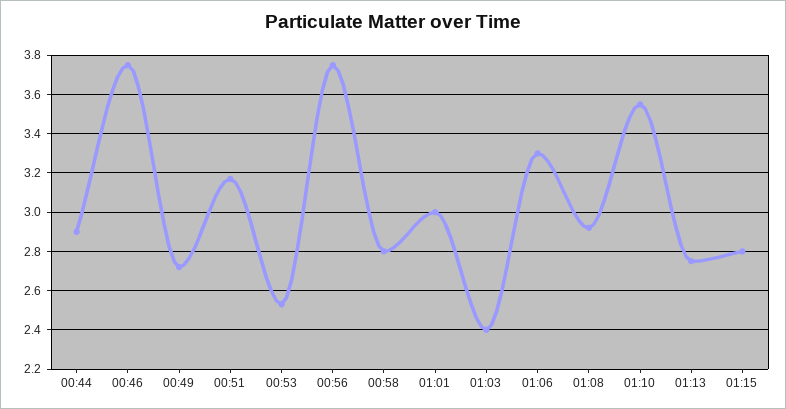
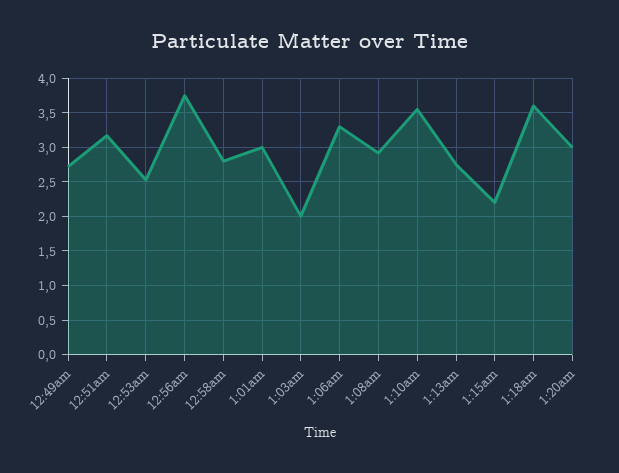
00:44: 2.9 -> none
00:46: 3.75 -> none
01:03: 2.4 -> 2
01:15: 2.8 -> 2.2
1:18am: none -> 3.6
1:20am: none -> 3

